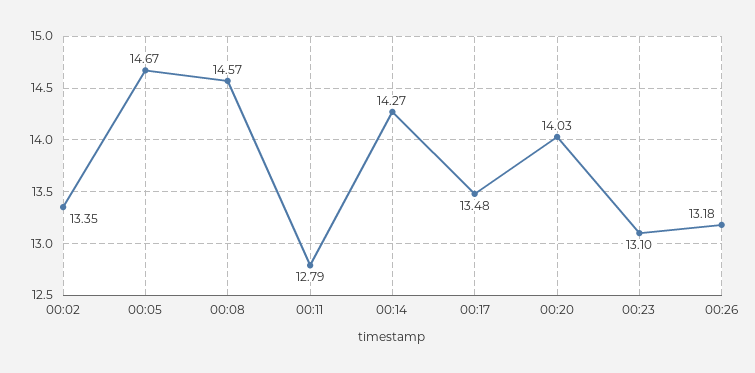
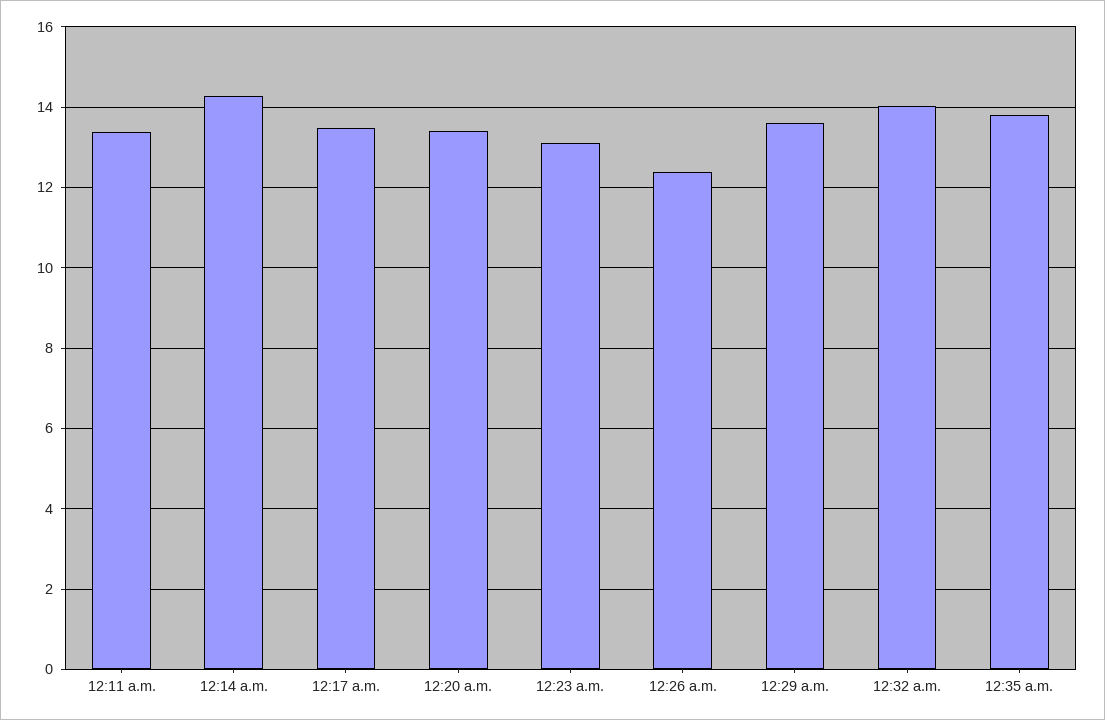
00:02: 13.35 -> none
00:05: 14.67 -> none
00:08: 14.57 -> none
00:11: 12.79 -> 13.4
00:20: 14.03 -> 13.4
00:26: 13.18 -> 12.4
12:29 a.m.: none -> 13.6
12:32 a.m.: none -> 14
12:35 a.m.: none -> 13.8

